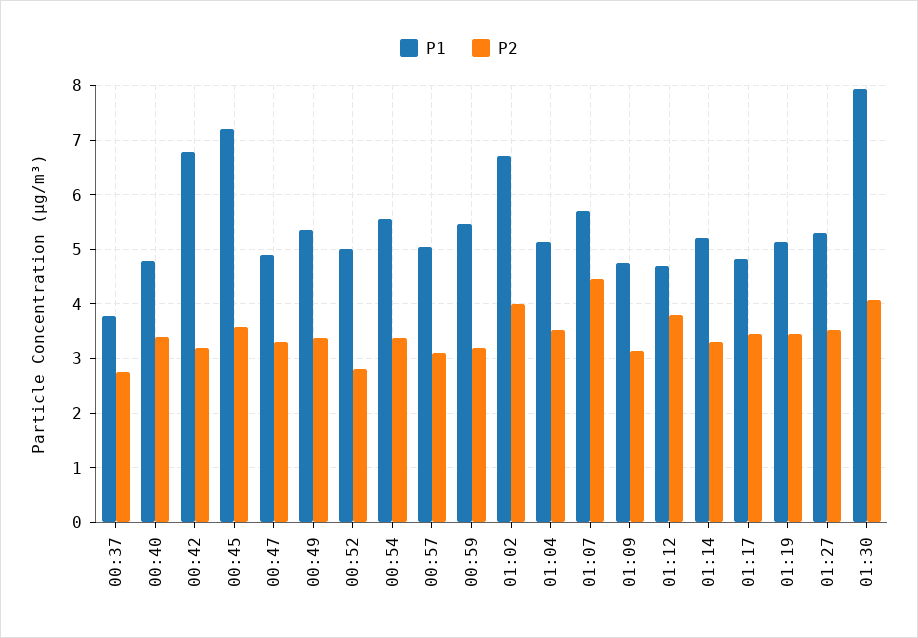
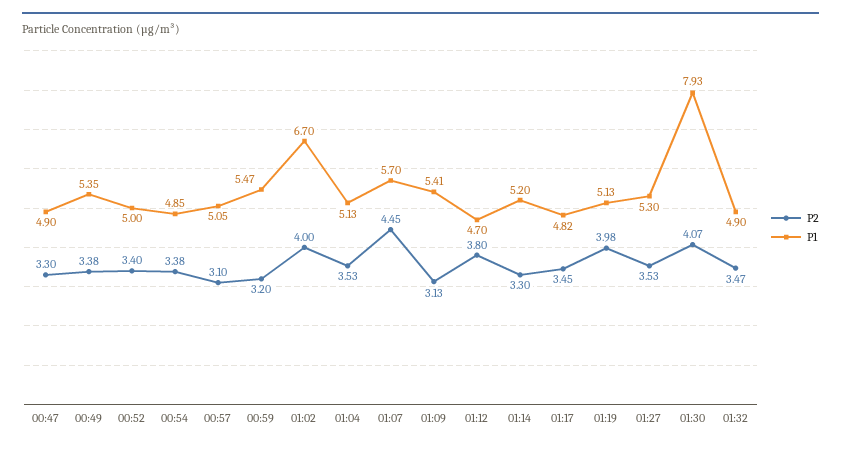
P1, 00:37: 3.8 -> none
P2, 00:37: 2.8 -> none
P1, 00:40: 4.8 -> none
P2, 00:40: 3.4 -> none
P1, 00:42: 6.8 -> none
P2, 00:42: 3.2 -> none
P1, 00:45: 7.2 -> none
P2, 00:45: 3.6 -> none
P2, 00:52: 2.8 -> 3.4
P1, 00:54: 5.6 -> 4.85
P1, 01:09: 4.8 -> 5.41
P2, 01:19: 3.4 -> 3.98
P2, 01:32: none -> 3.47
P1, 01:32: none -> 4.9

